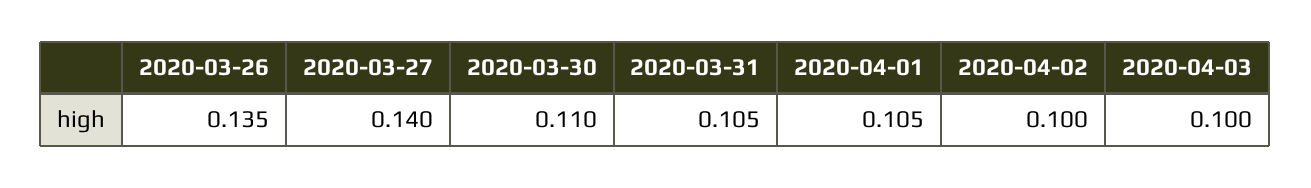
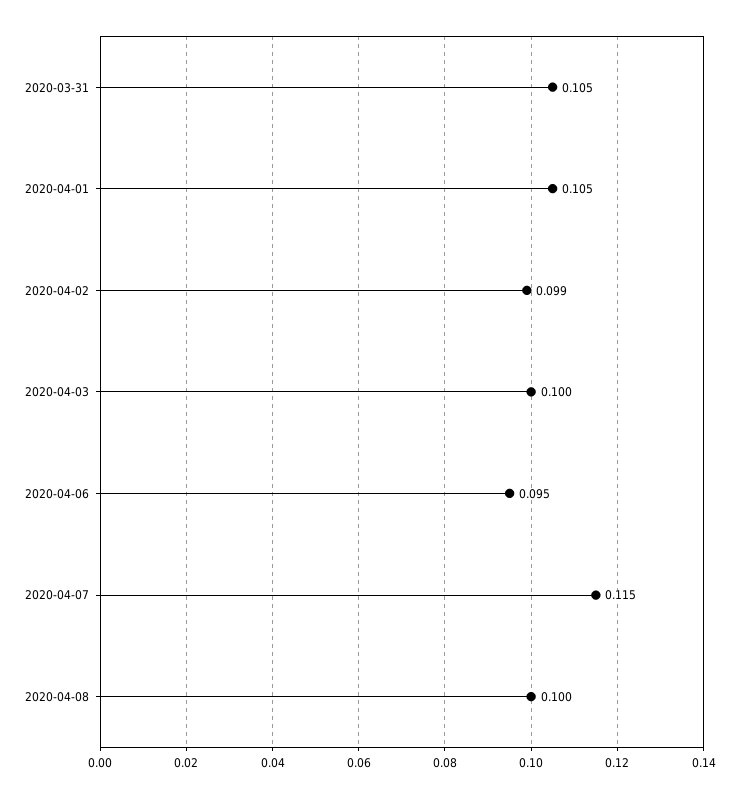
2020-03-26: 0.135 -> none
2020-03-27: 0.14 -> none
2020-03-30: 0.11 -> none
2020-04-02: 0.1 -> 0.099
2020-04-06: none -> 0.095
2020-04-07: none -> 0.115
2020-04-08: none -> 0.1

